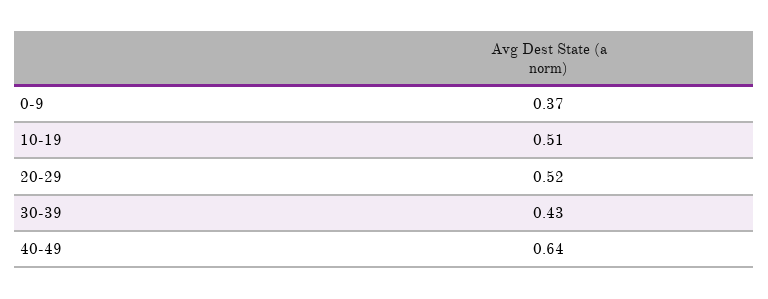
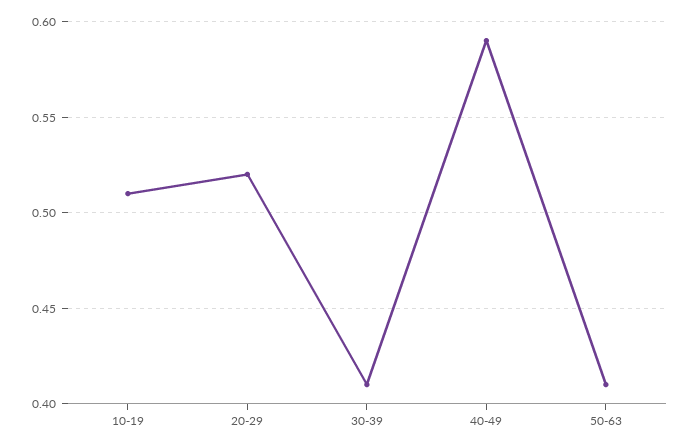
0-9: 0.37 -> none
30-39: 0.43 -> 0.41
40-49: 0.64 -> 0.59
50-63: none -> 0.41

